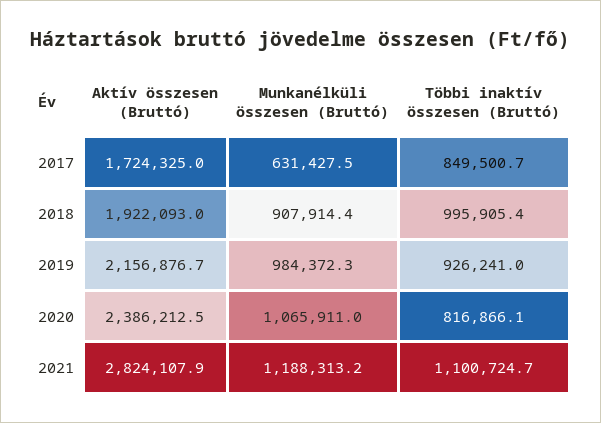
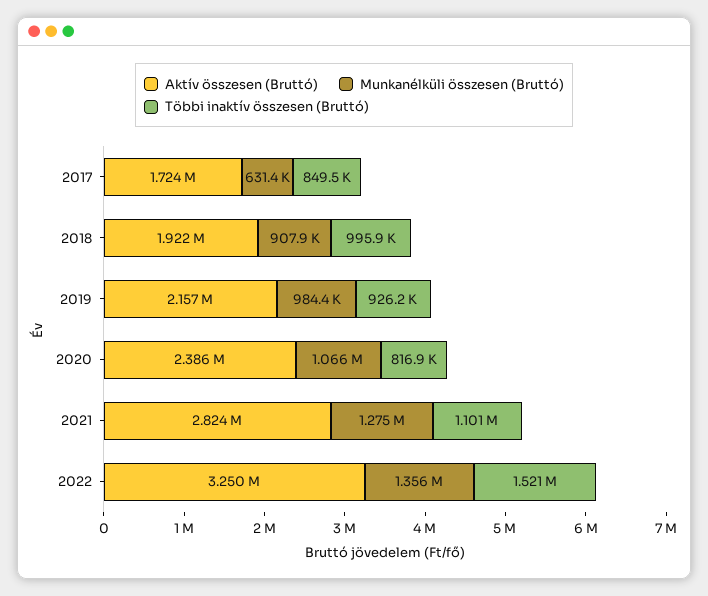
Munkanélküli összesen (Bruttó), 2021: 1188313.2 -> 1275000
Aktív összesen (Bruttó), 2022: none -> 3250000
Munkanélküli összesen (Bruttó), 2022: none -> 1356000
Többi inaktív összesen (Bruttó), 2022: none -> 1521000

